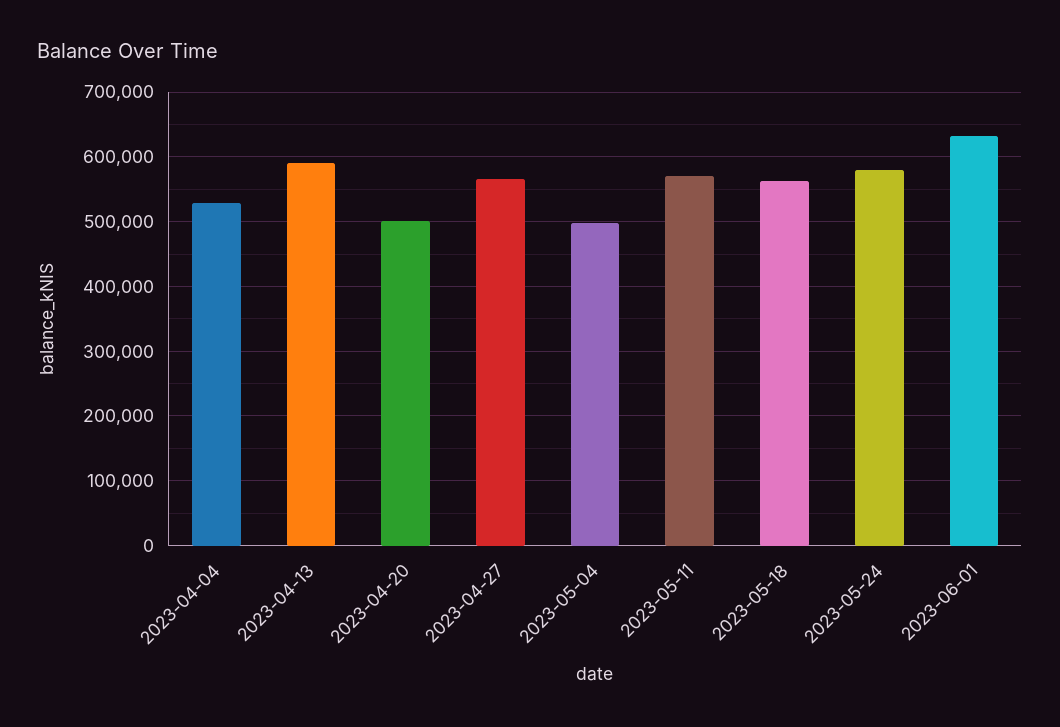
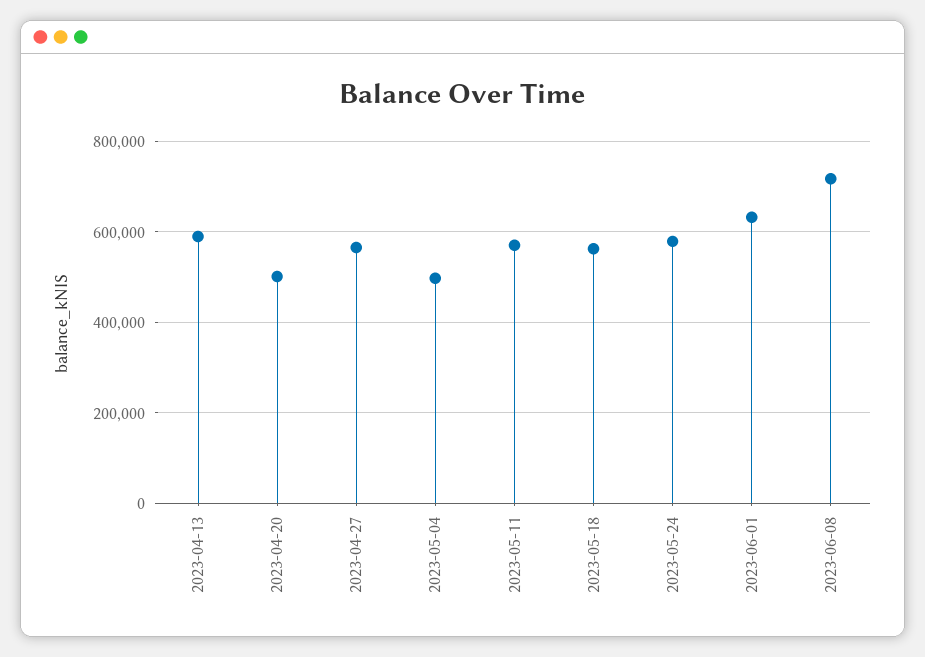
2023-04-04: 530000 -> none
2023-06-08: none -> 720000

